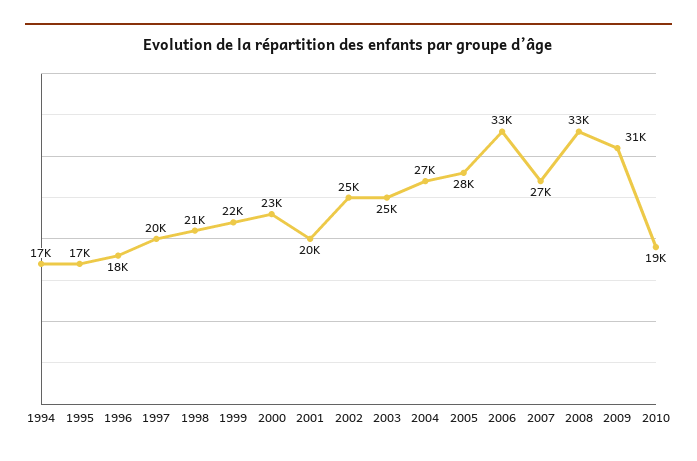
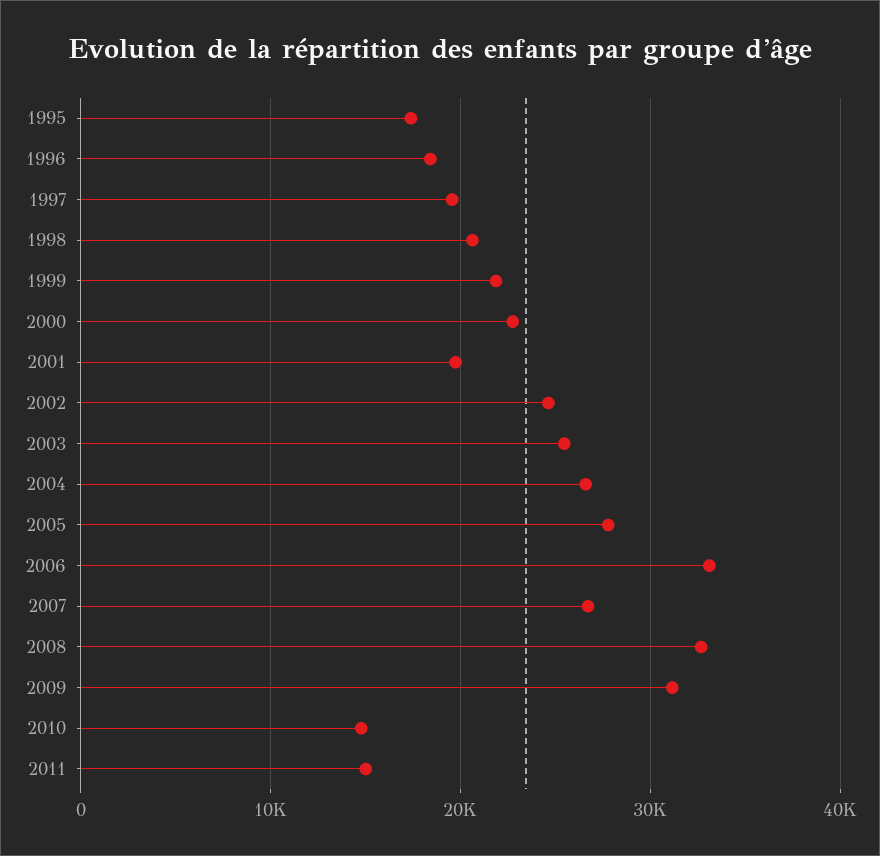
1994: 17000 -> none
2010: 19000 -> 15000
2011: none -> 15000

